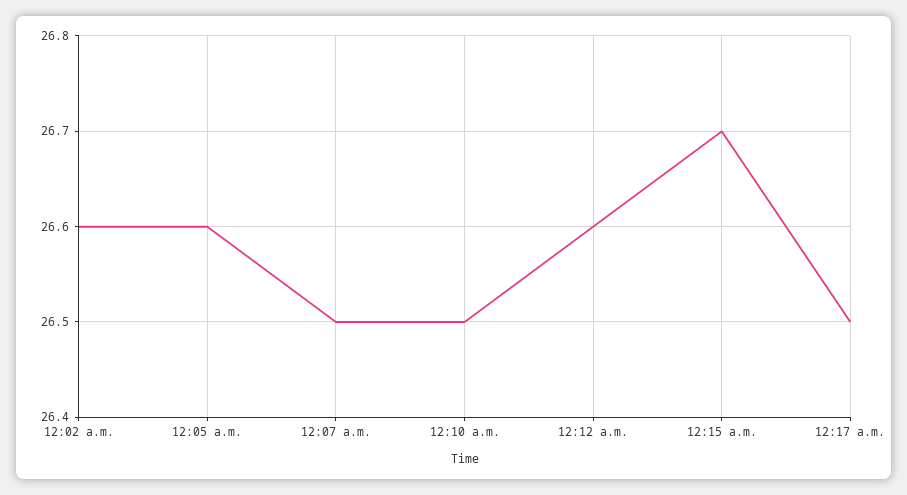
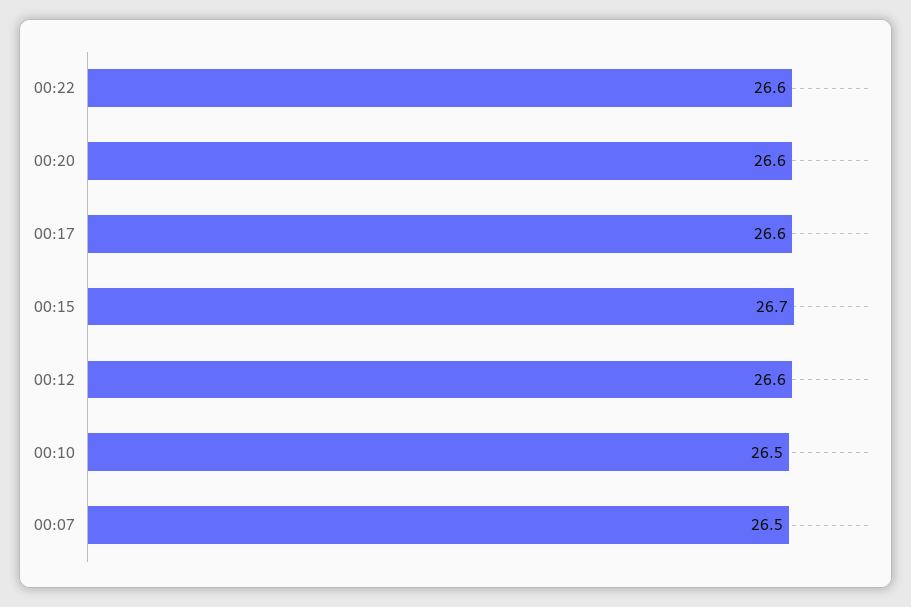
12:02 a.m.: 26.6 -> none
12:05 a.m.: 26.6 -> none
12:17 a.m.: 26.5 -> 26.6
00:22: none -> 26.6
00:20: none -> 26.6

